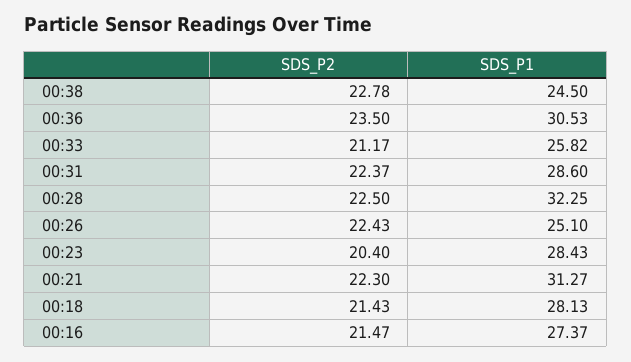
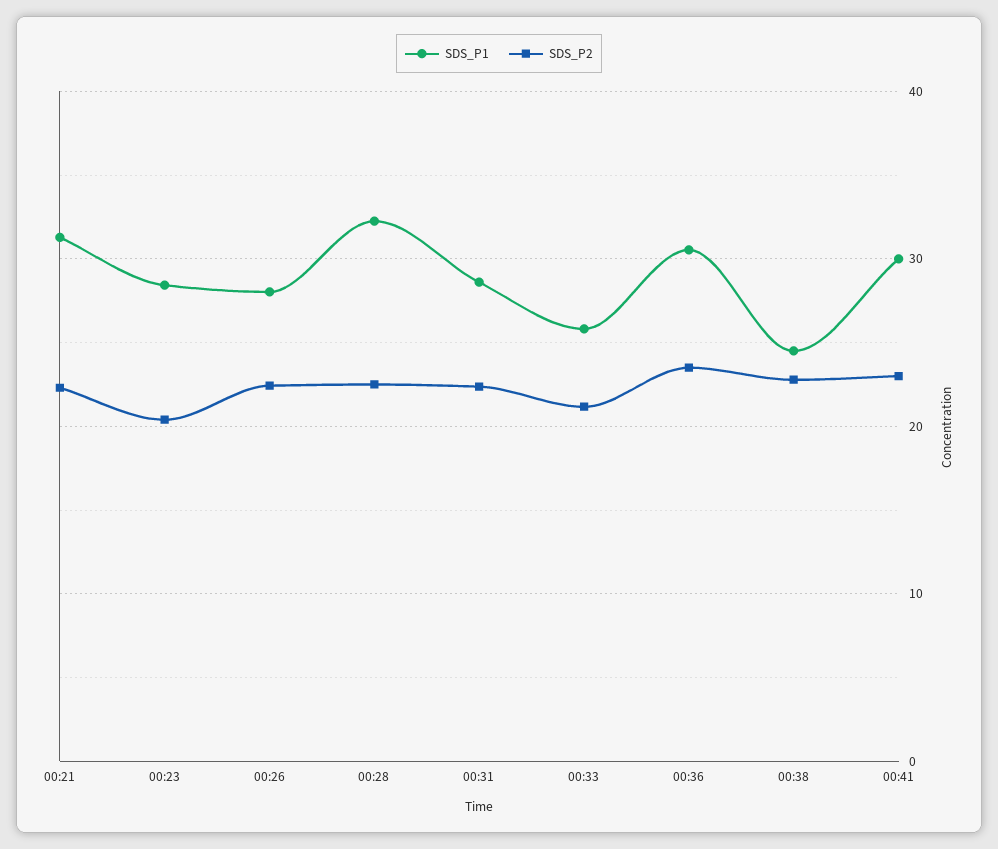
SDS_P1, 00:26: 25.1 -> 28
SDS_P2, 00:18: 21.43 -> none
SDS_P1, 00:18: 28.13 -> none
SDS_P2, 00:16: 21.47 -> none
SDS_P1, 00:16: 27.37 -> none
SDS_P1, 00:41: none -> 30
SDS_P2, 00:41: none -> 23

